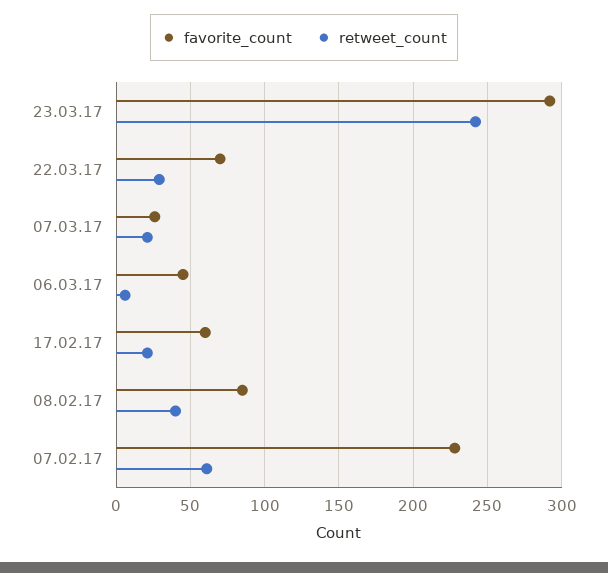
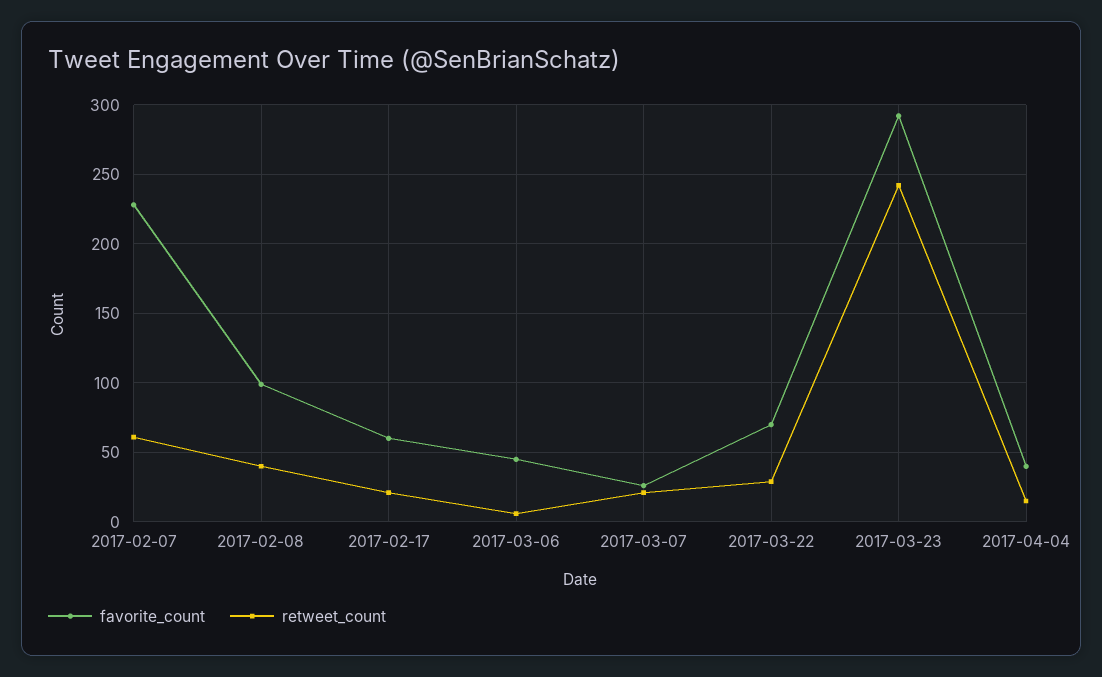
favorite_count, 08.02.17: 85 -> 100
favorite_count, 2017-04-04: none -> 40
retweet_count, 2017-04-04: none -> 15

